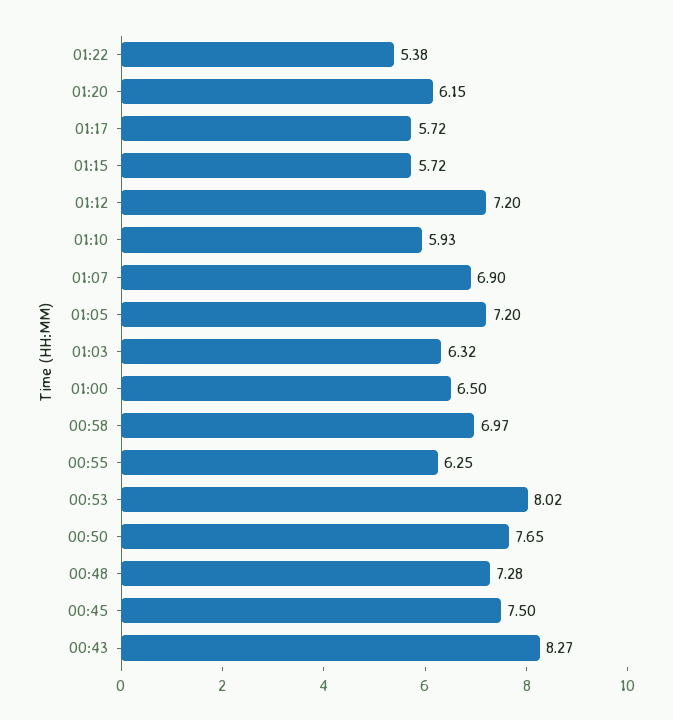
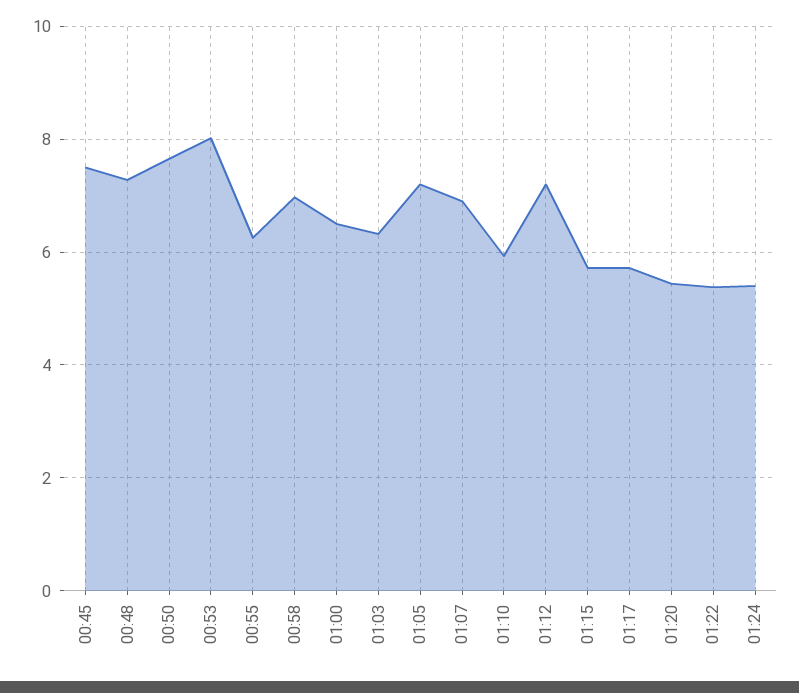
01:20: 6.15 -> 5.4
00:43: 8.27 -> none
01:24: none -> 5.4

